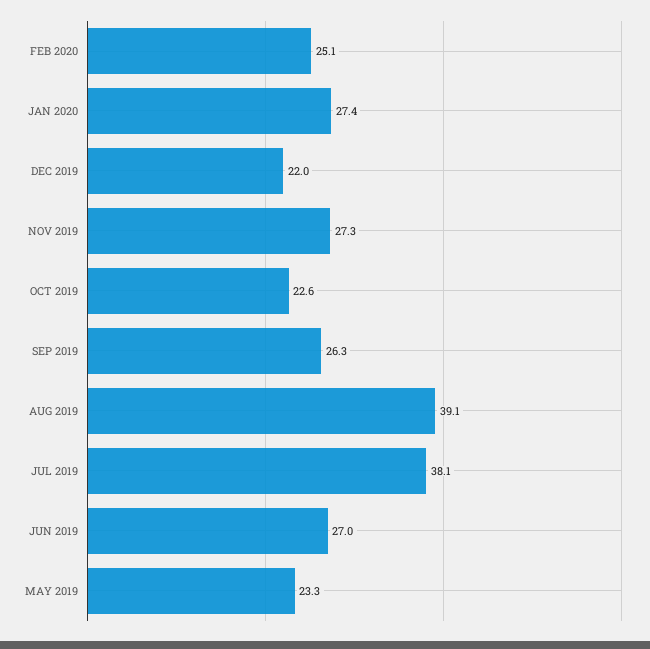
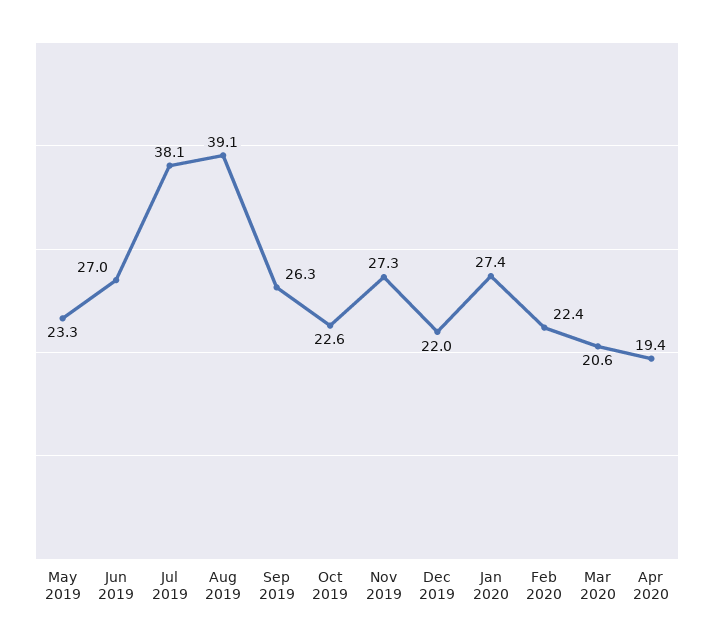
FEB 2020: 25.1 -> 22.4
Mar 2020: none -> 20.6
Apr 2020: none -> 19.4

